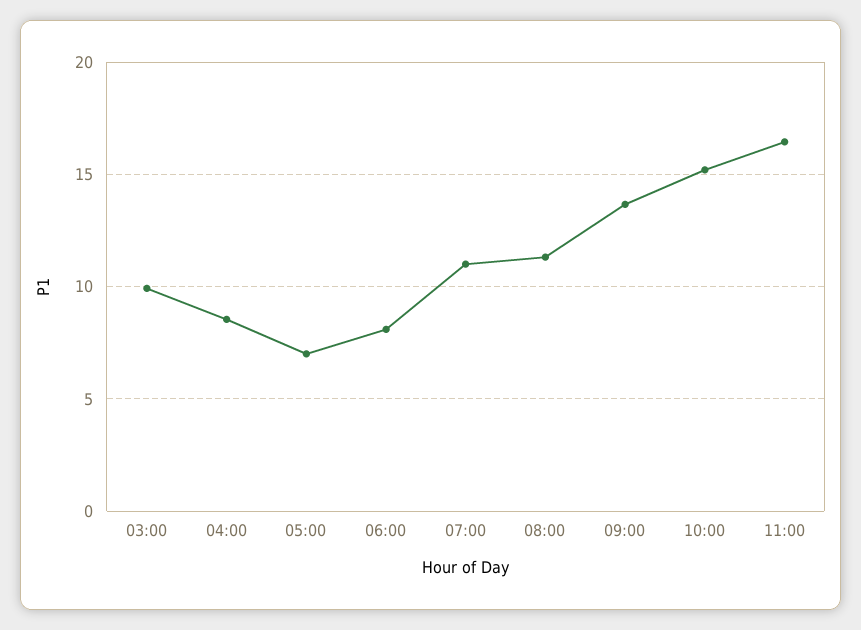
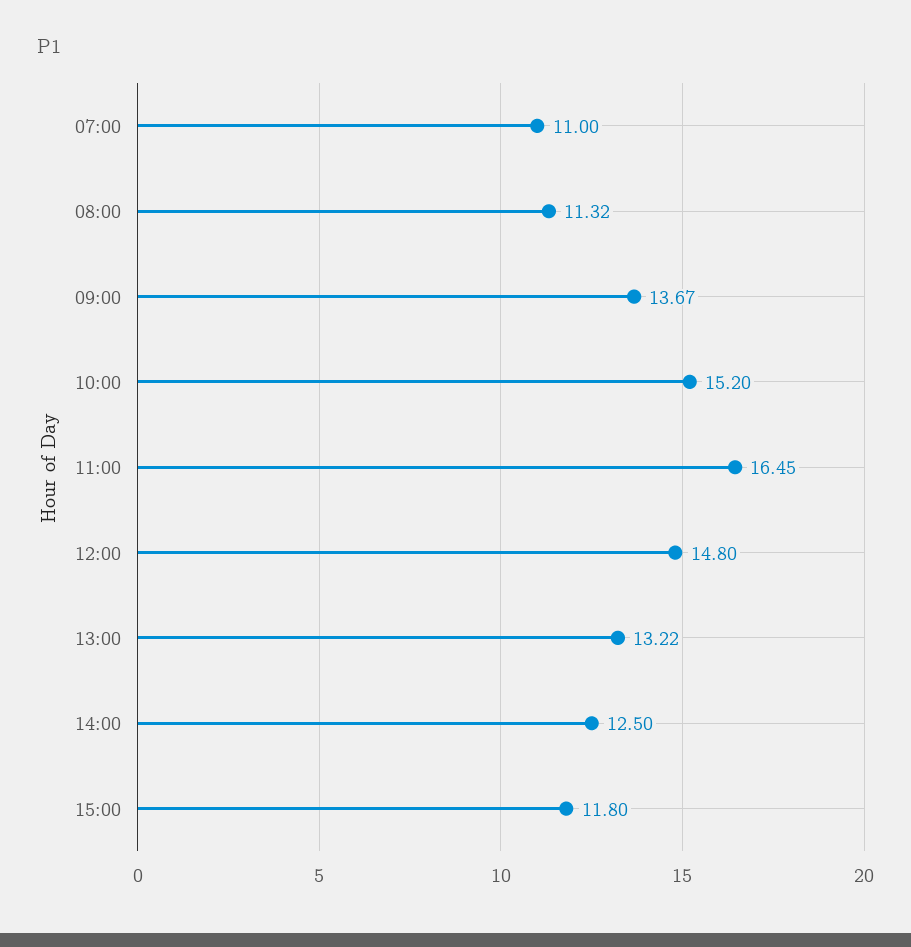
03:00: 10 -> none
04:00: 8.5 -> none
05:00: 7 -> none
06:00: 8 -> none
12:00: none -> 14.8
13:00: none -> 13.22
14:00: none -> 12.5
15:00: none -> 11.8

